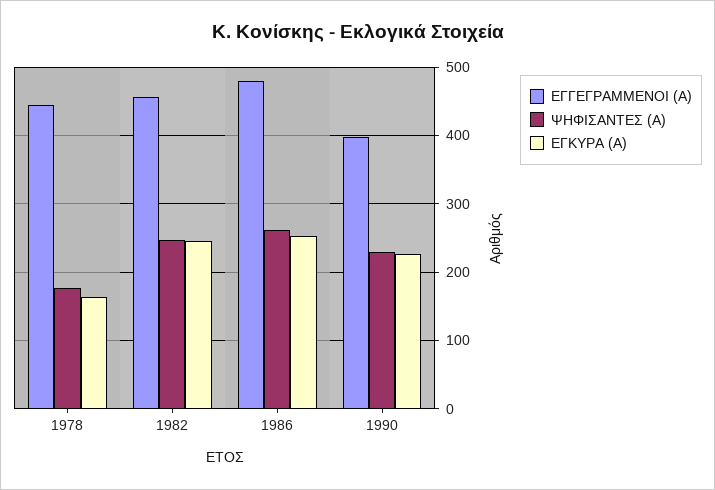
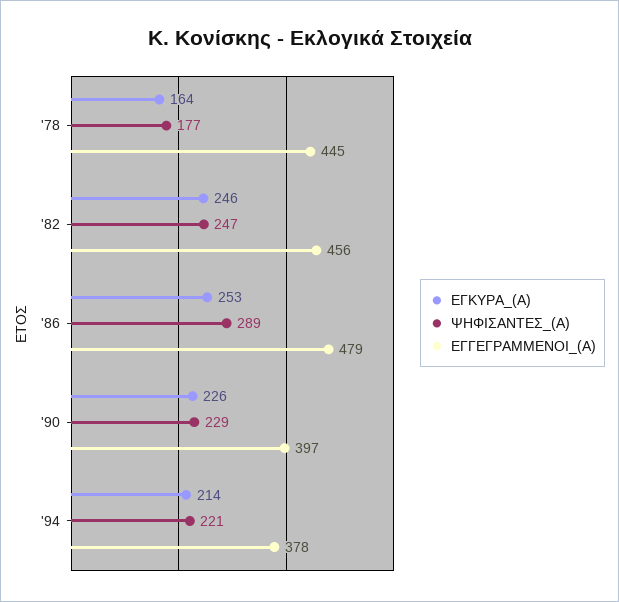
ΨΗΦΙΣΑΝΤΕΣ (Α), 1986: 260 -> 289
ΕΓΚΥΡΑ (Α), '94: none -> 214
ΨΗΦΙΣΑΝΤΕΣ (Α), '94: none -> 221
ΕΓΓΕΓΡΑΜΜΕΝΟΙ (Α), '94: none -> 378

